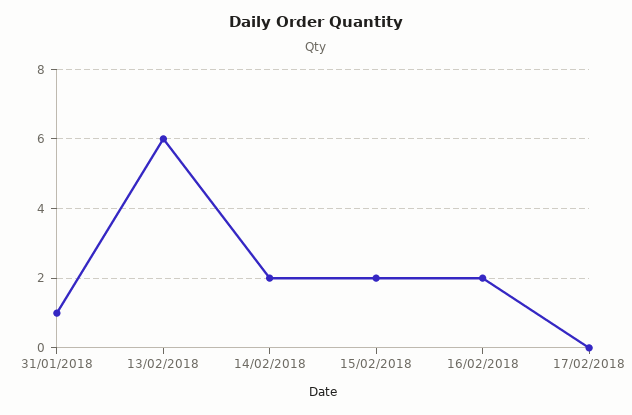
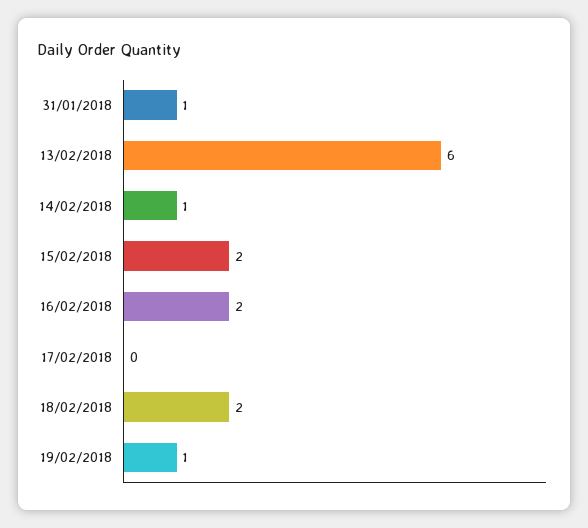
14/02/2018: 2 -> 1
18/02/2018: none -> 2
19/02/2018: none -> 1

